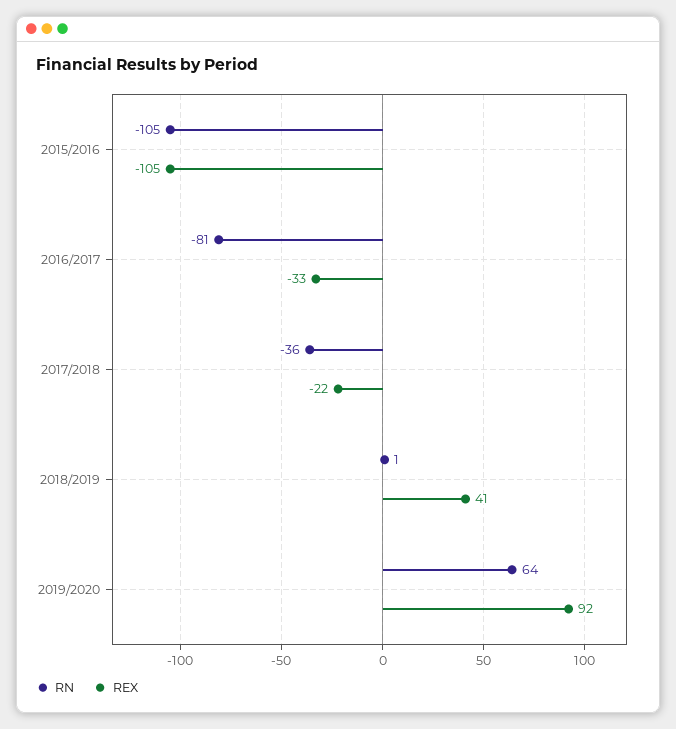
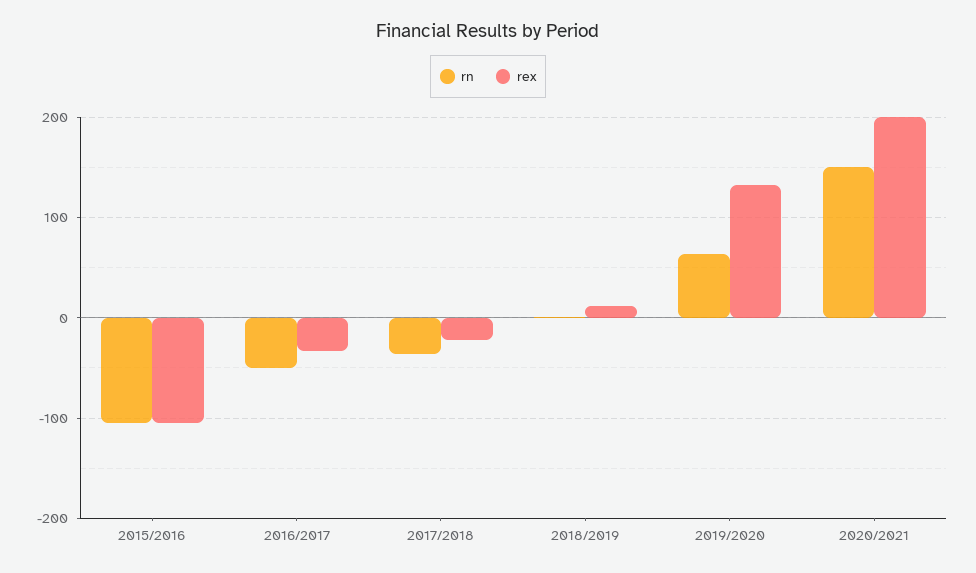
RN, 2016/2017: -81 -> -50
REX, 2018/2019: 41 -> 10
REX, 2019/2020: 92 -> 130
RN, 2020/2021: none -> 150
REX, 2020/2021: none -> 200

